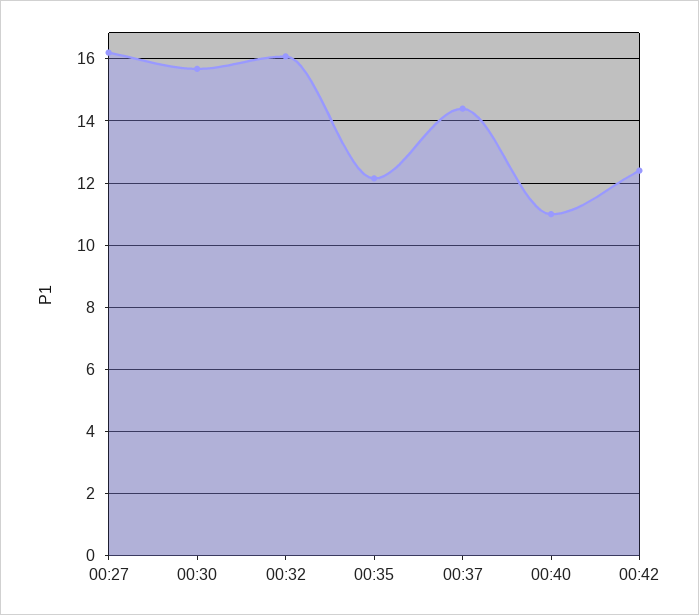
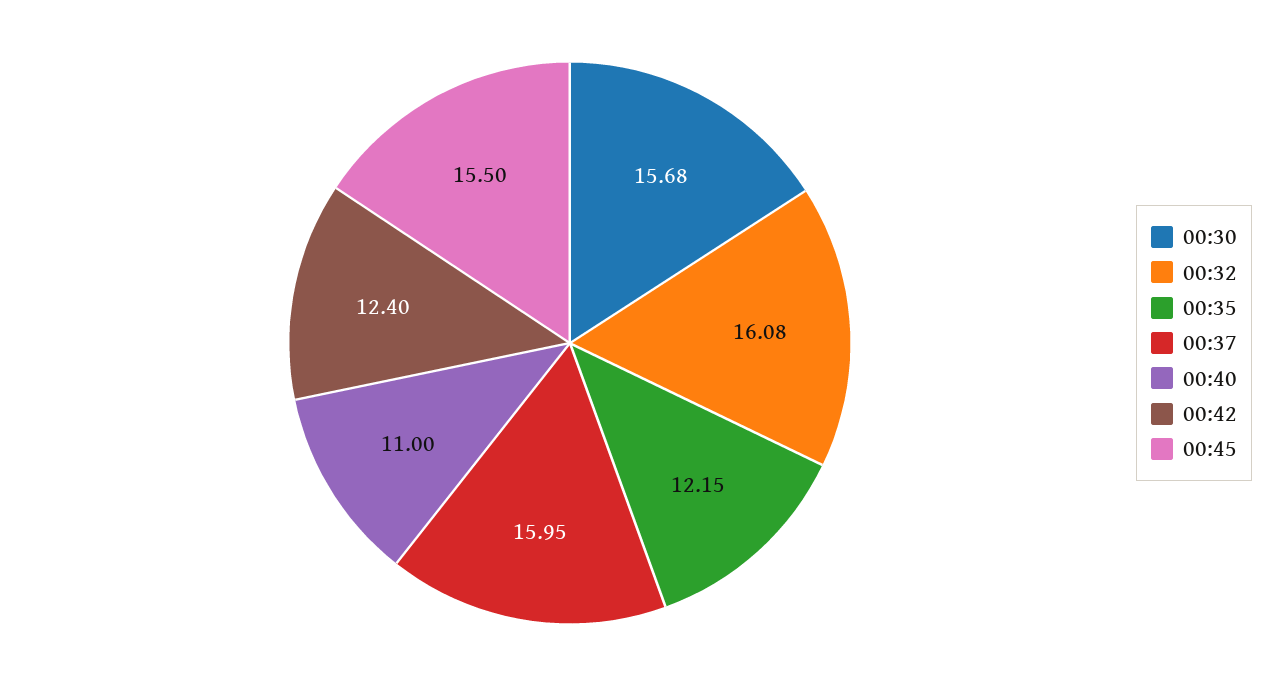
00:27: 16.2 -> none
00:37: 14.4 -> 15.95
00:45: none -> 15.5

